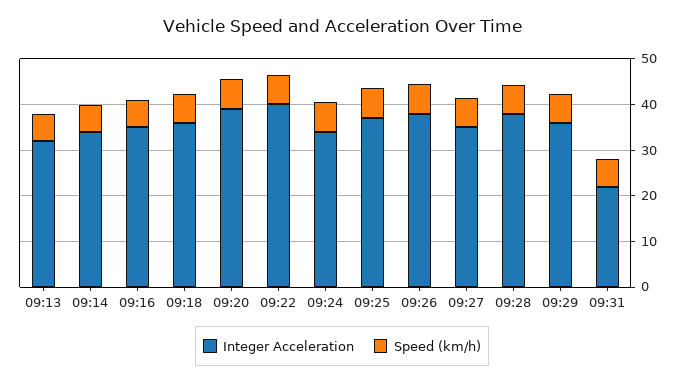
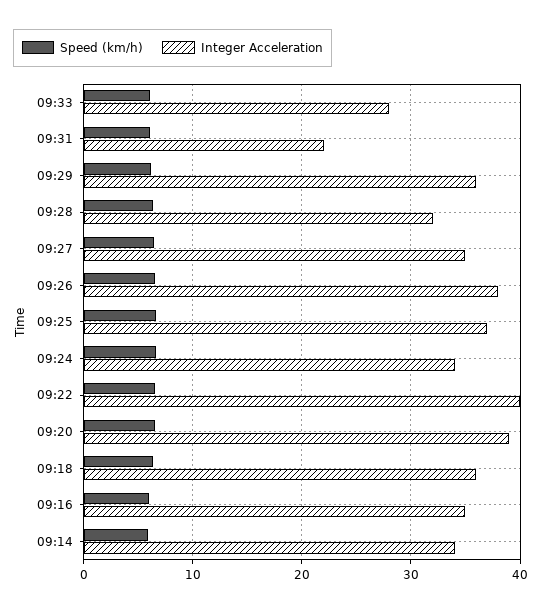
Integer Acceleration, 09:13: 32 -> none
Speed (km/h), 09:13: 6 -> none
Integer Acceleration, 09:28: 38 -> 32
Speed (km/h), 09:33: none -> 6
Integer Acceleration, 09:33: none -> 28

